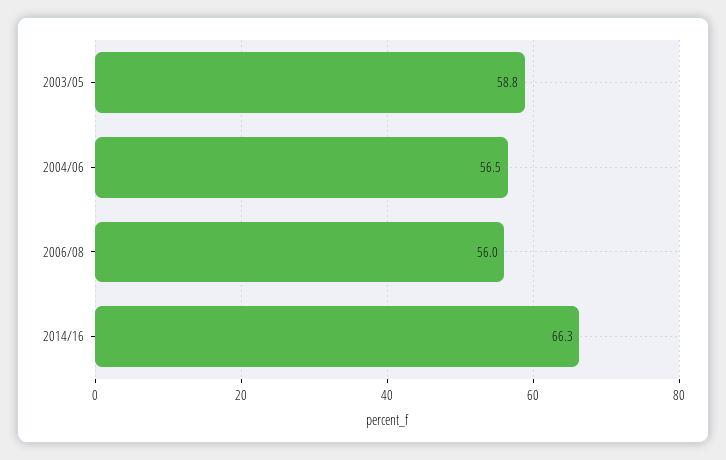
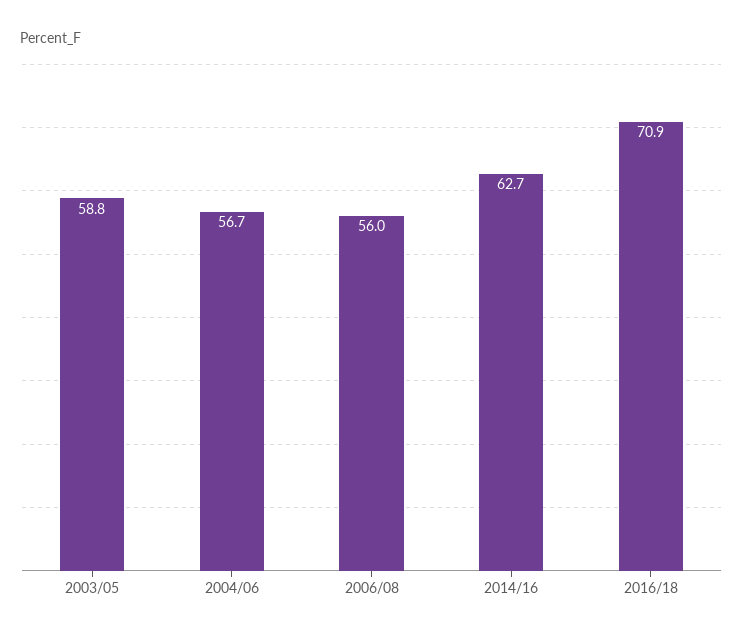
2004/06: 56.5 -> 56.7
2014/16: 66.3 -> 62.7
2016/18: none -> 70.9

